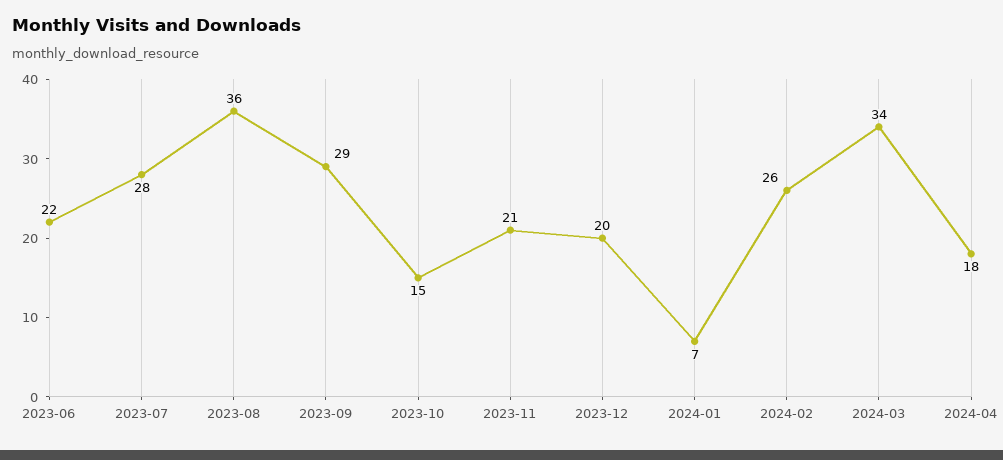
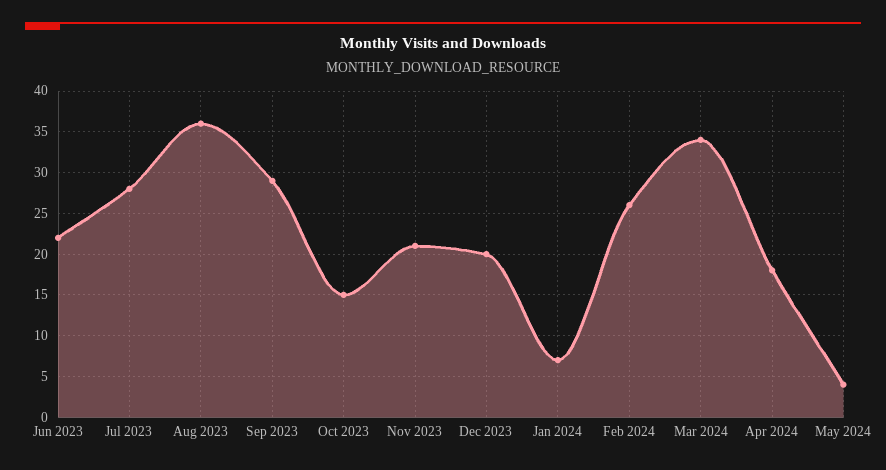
May 2024: none -> 4

